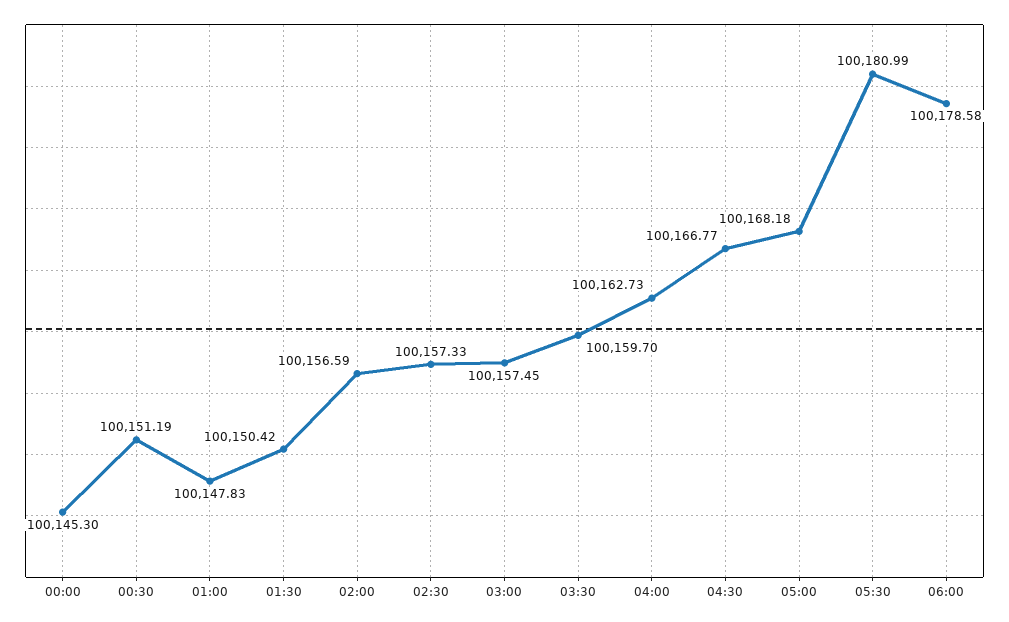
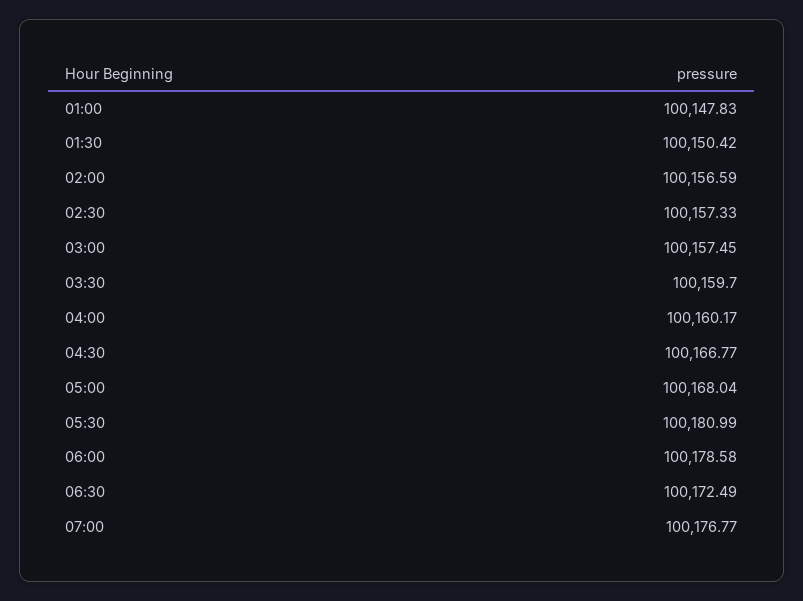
00:00: 100145.3 -> none
00:30: 100151.19 -> none
04:00: 100162.73 -> 100160.17
05:00: 100168.18 -> 100168.04
06:30: none -> 100172.49
07:00: none -> 100176.77

